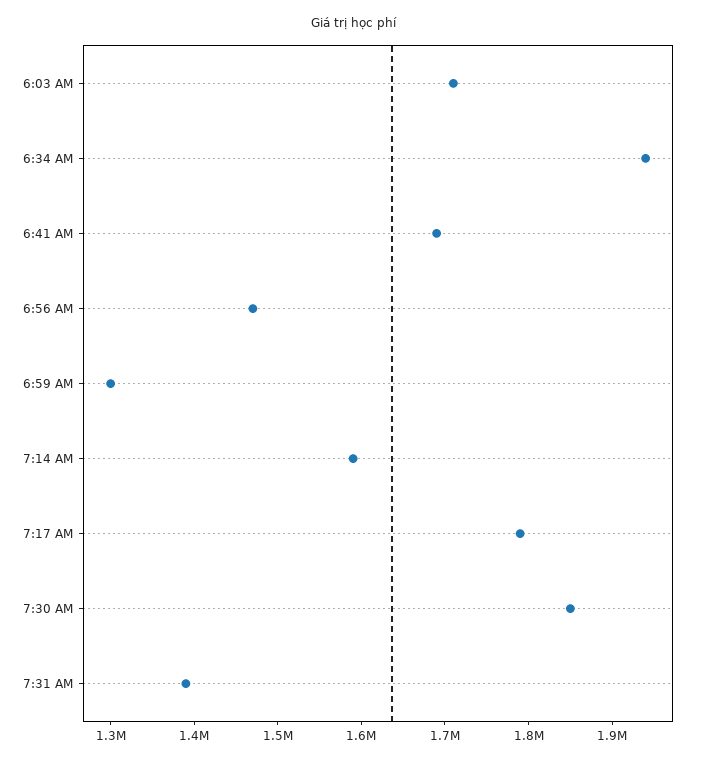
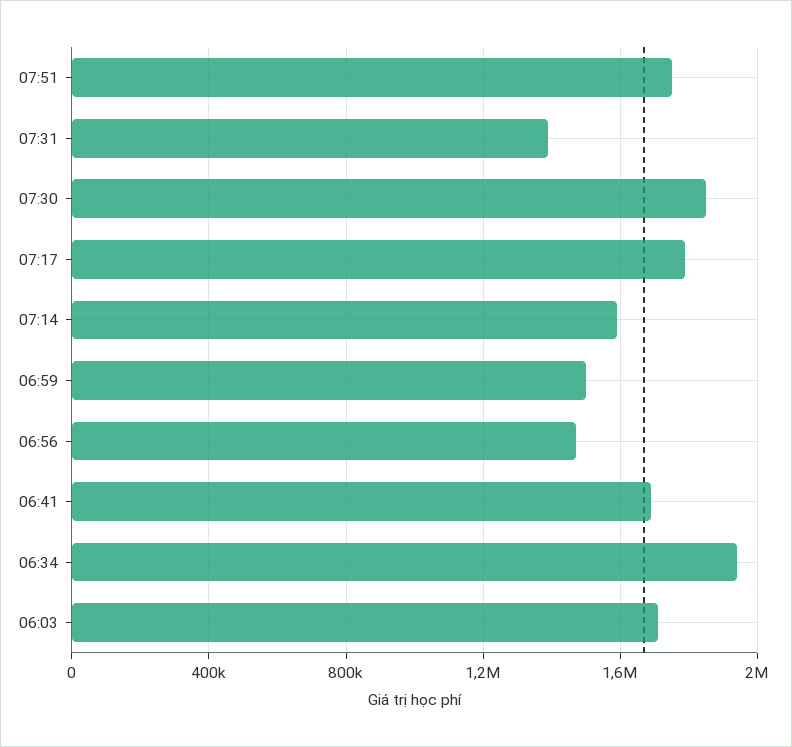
6:59 AM: 1300000 -> 1500000
07:51: none -> 1750000

